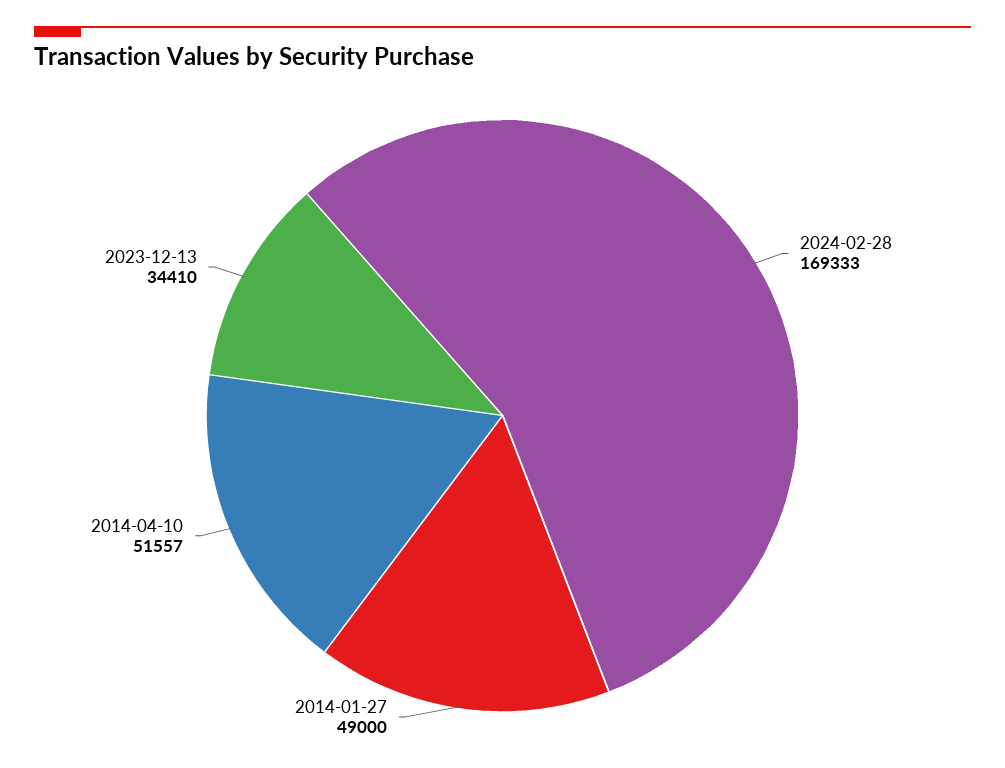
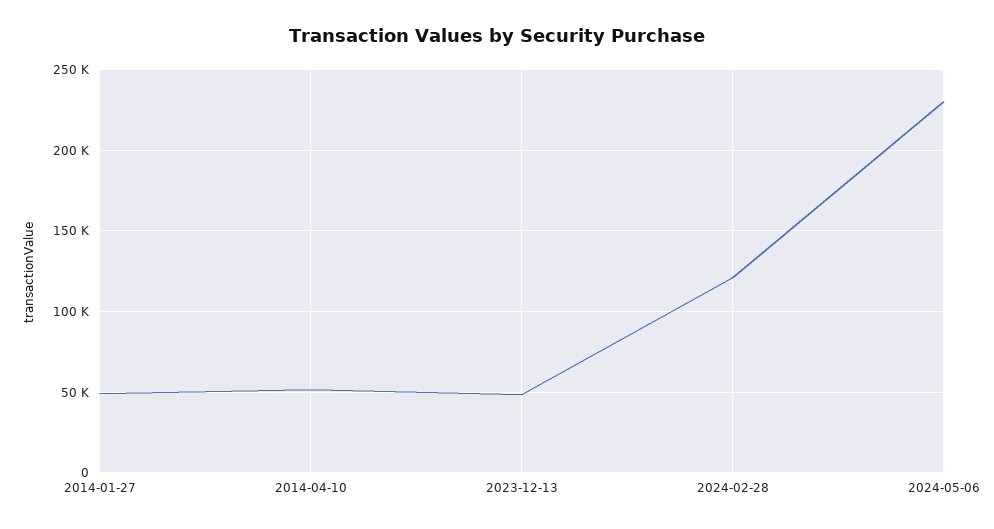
2024-02-28: 169333 -> 120000
2023-12-13: 34410 -> 50000
2024-05-06: none -> 230000

